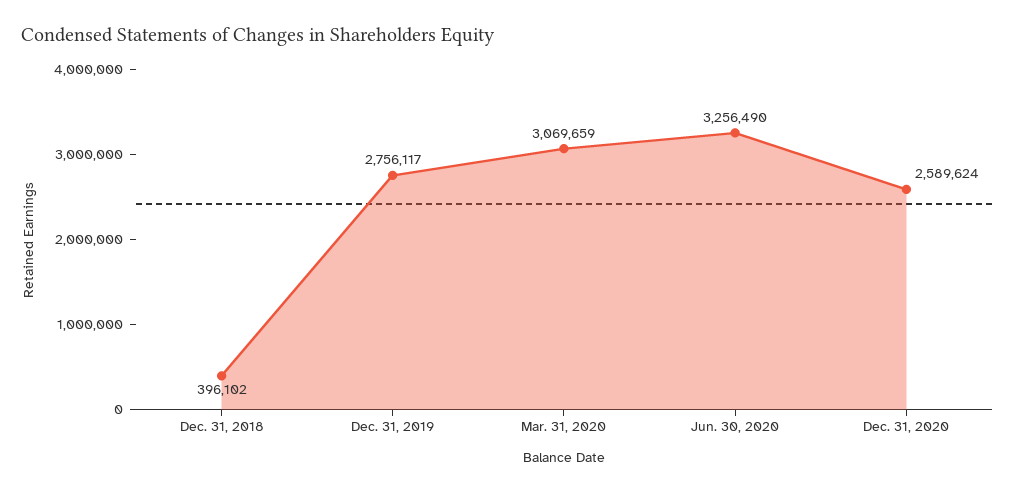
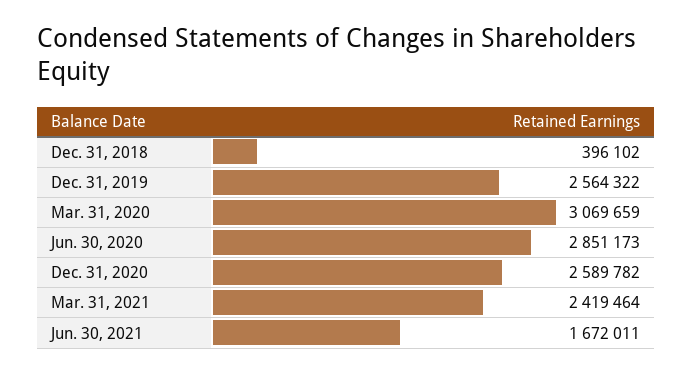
Dec. 31, 2019: 2756117 -> 2564322
Jun. 30, 2020: 3256490 -> 2851173
Dec. 31, 2020: 2589624 -> 2589782
Mar. 31, 2021: none -> 2419464
Jun. 30, 2021: none -> 1672011

